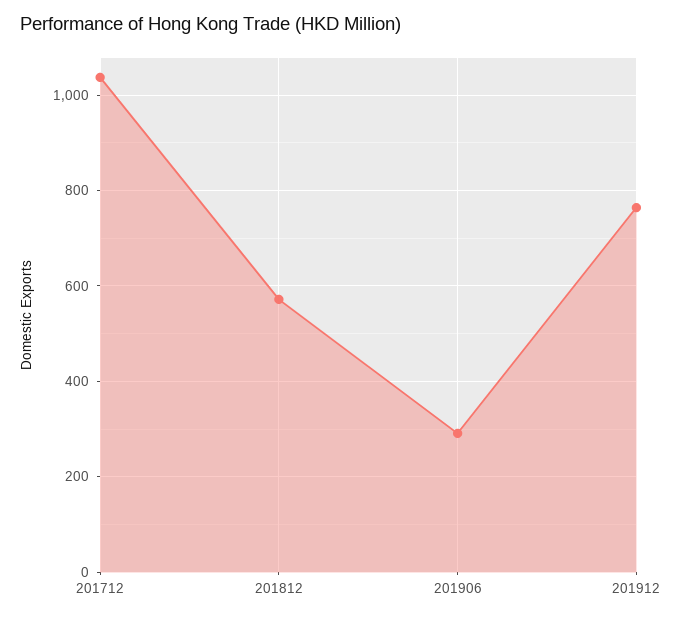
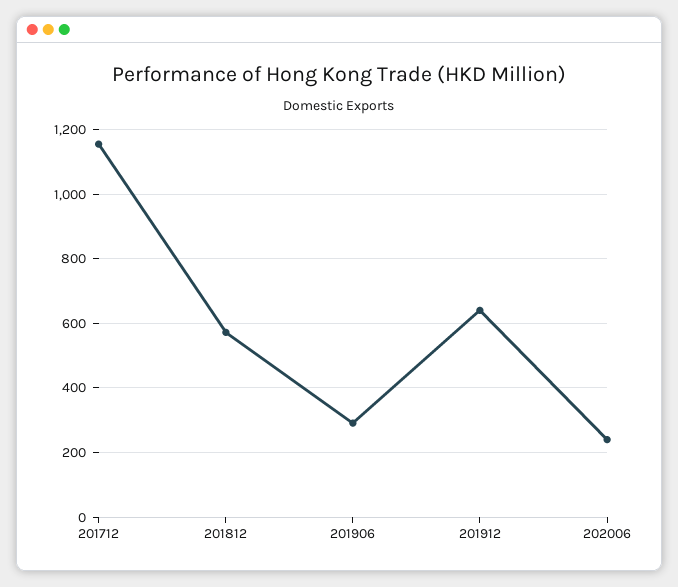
201712: 1040 -> 1160
201912: 760 -> 640
202006: none -> 240

